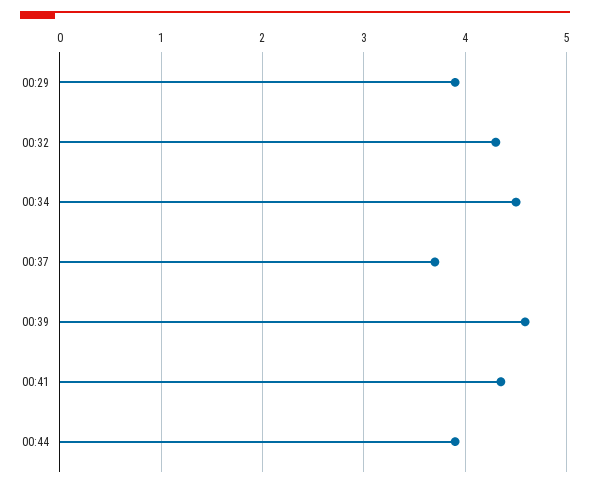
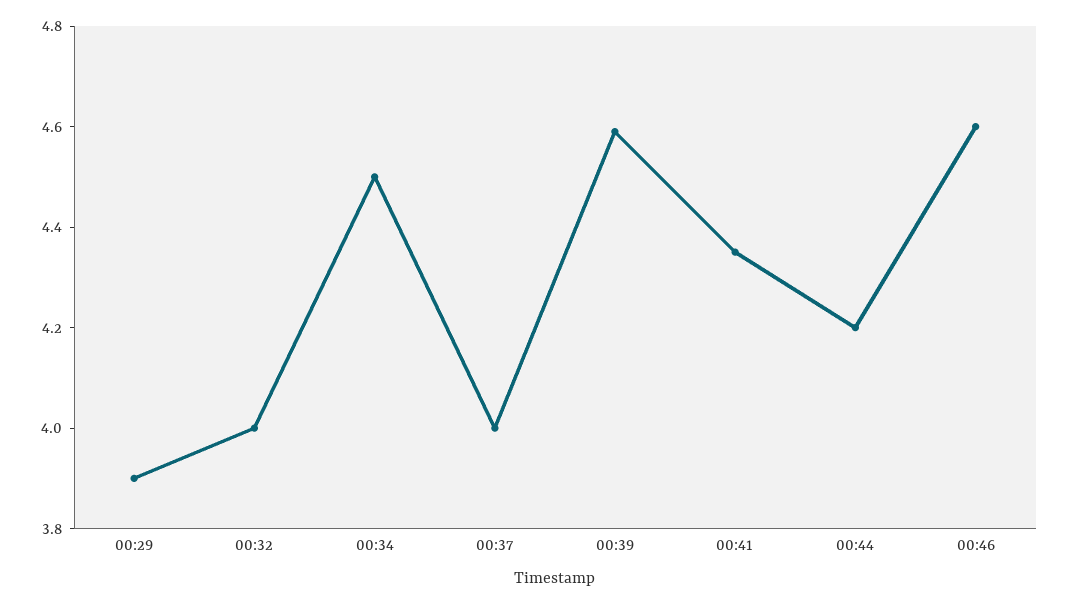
00:32: 4.3 -> 4
00:37: 3.7 -> 4
00:44: 3.9 -> 4.2
00:46: none -> 4.6

